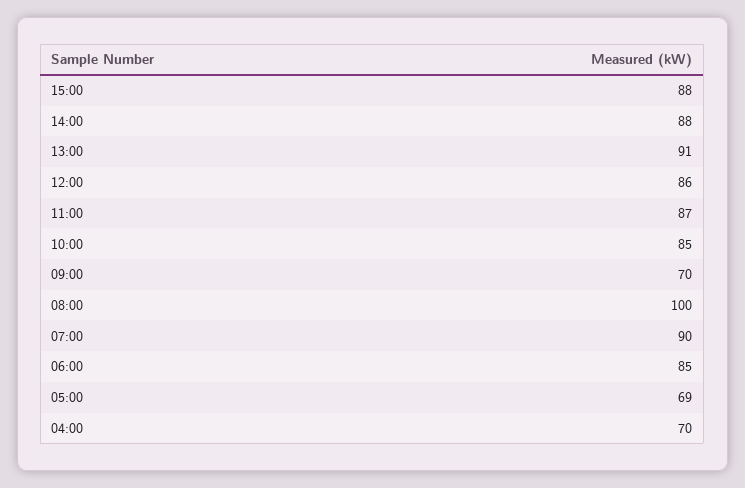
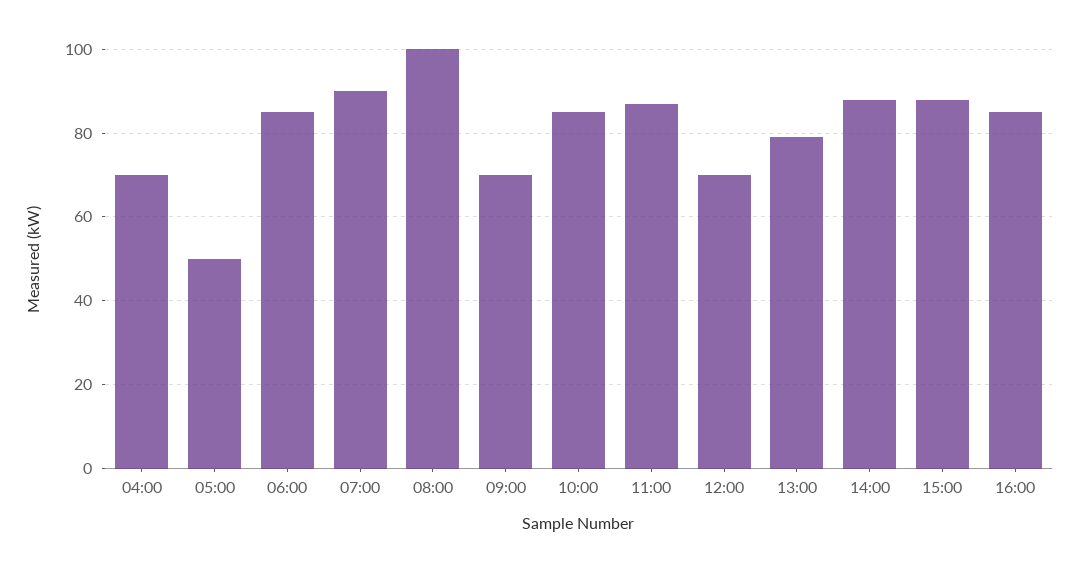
13:00: 91 -> 80
12:00: 86 -> 70
05:00: 69 -> 50
16:00: none -> 85

